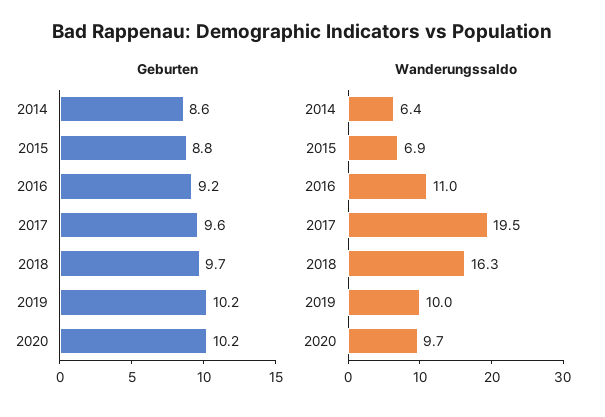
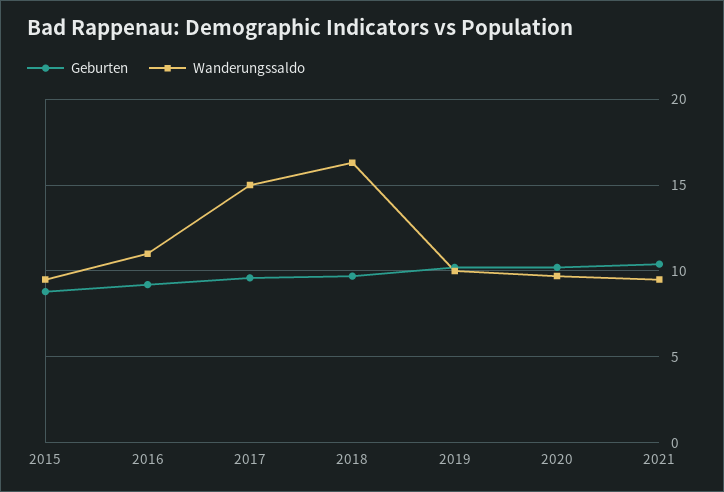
Geburten, 2014: 8.6 -> none
Wanderungssaldo, 2014: 6.4 -> none
Wanderungssaldo, 2015: 6.9 -> 9.5
Wanderungssaldo, 2017: 19.5 -> 15
Geburten, 2021: none -> 10.5
Wanderungssaldo, 2021: none -> 9.5

